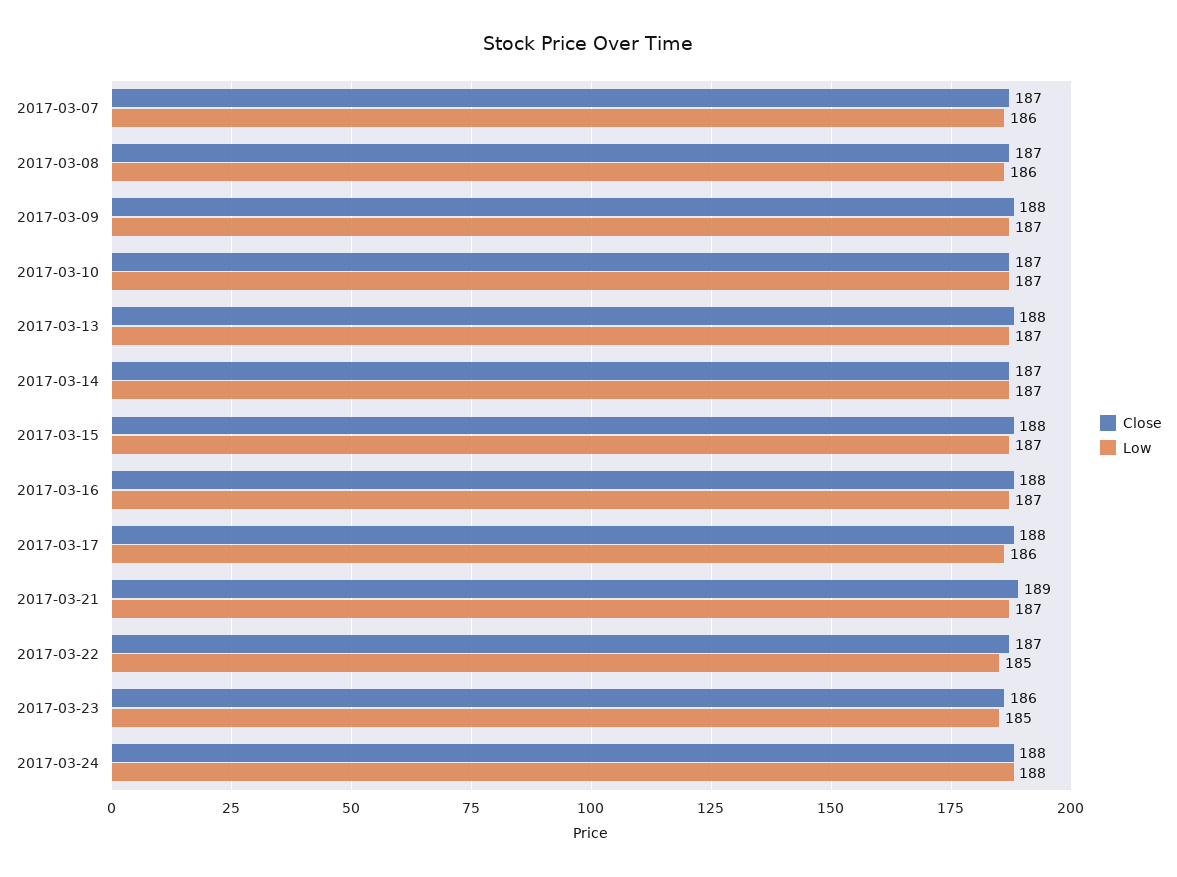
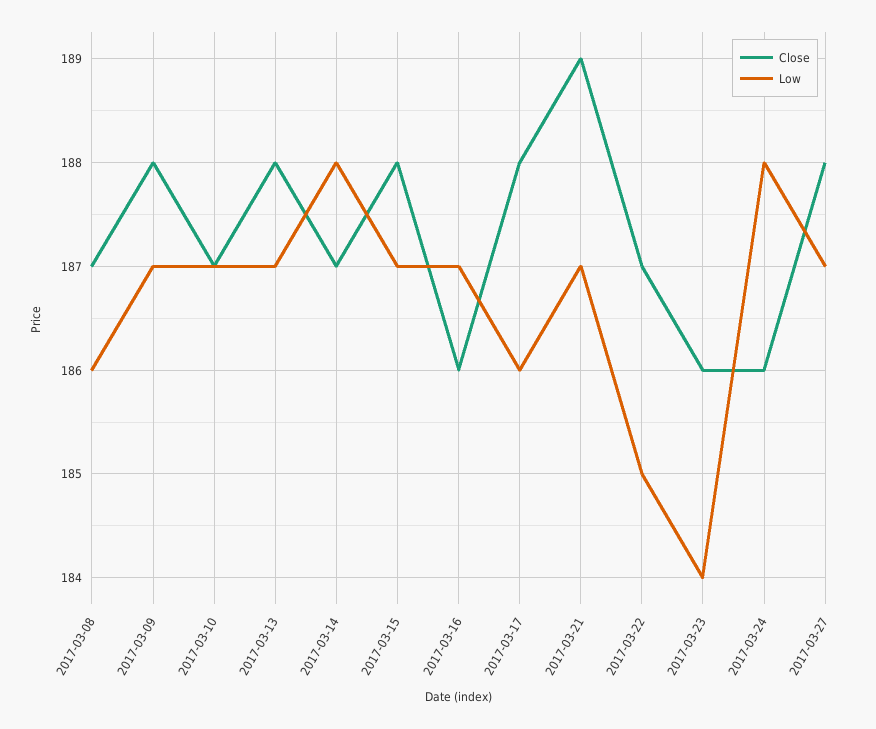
Close, 2017-03-07: 187 -> none
Low, 2017-03-07: 186 -> none
Low, 2017-03-14: 187 -> 188
Close, 2017-03-16: 188 -> 186
Low, 2017-03-23: 185 -> 184
Close, 2017-03-24: 188 -> 186
Close, 2017-03-27: none -> 188
Low, 2017-03-27: none -> 187

